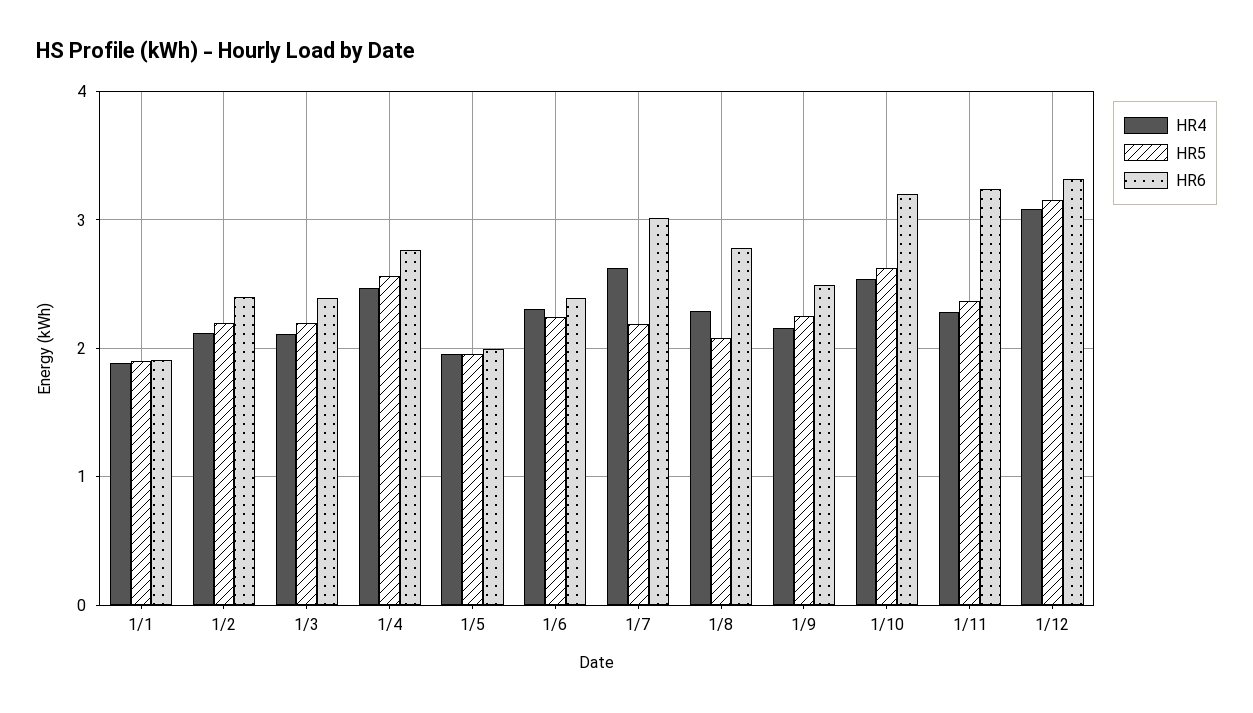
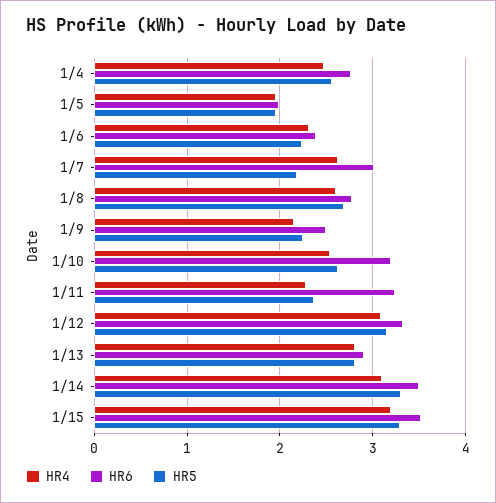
HR4, 1/1: 1.9 -> none
HR5, 1/1: 1.9 -> none
HR6, 1/1: 1.9 -> none
HR4, 1/2: 2.1 -> none
HR5, 1/2: 2.2 -> none
HR6, 1/2: 2.4 -> none
HR4, 1/3: 2.1 -> none
HR5, 1/3: 2.2 -> none
HR6, 1/3: 2.4 -> none
HR4, 1/8: 2.3 -> 2.6
HR5, 1/8: 2.1 -> 2.7
HR4, 1/13: none -> 2.8
HR6, 1/13: none -> 2.9
HR5, 1/13: none -> 2.8
HR4, 1/14: none -> 3.1
HR6, 1/14: none -> 3.5
HR5, 1/14: none -> 3.3
HR4, 1/15: none -> 3.2
HR6, 1/15: none -> 3.5
HR5, 1/15: none -> 3.3

